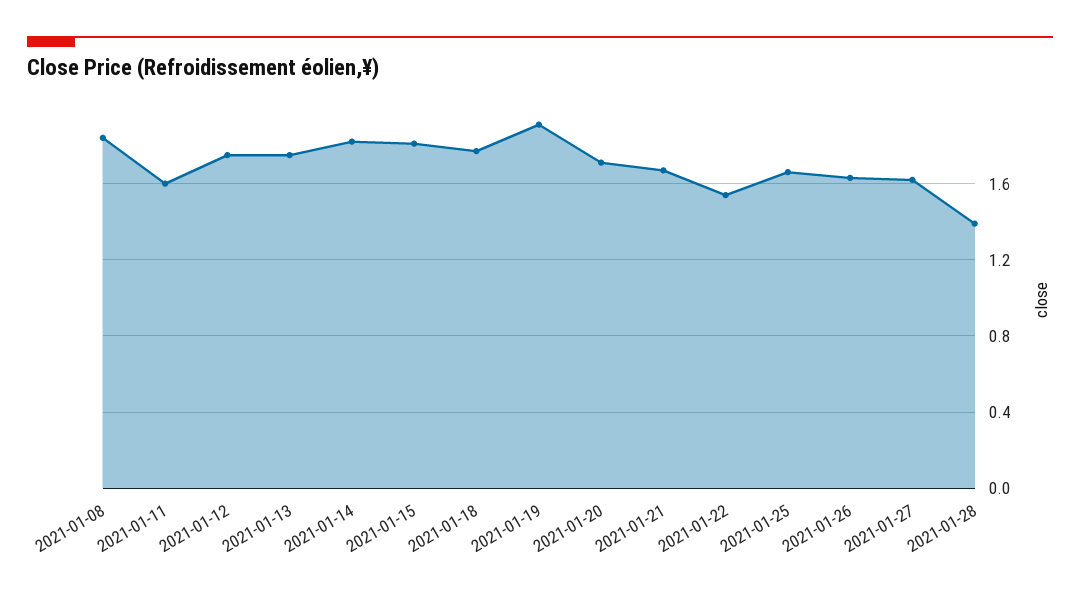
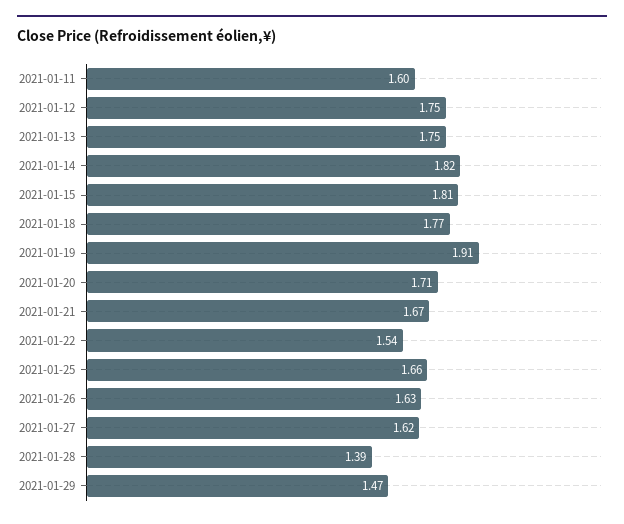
2021-01-08: 1.85 -> none
2021-01-29: none -> 1.47

